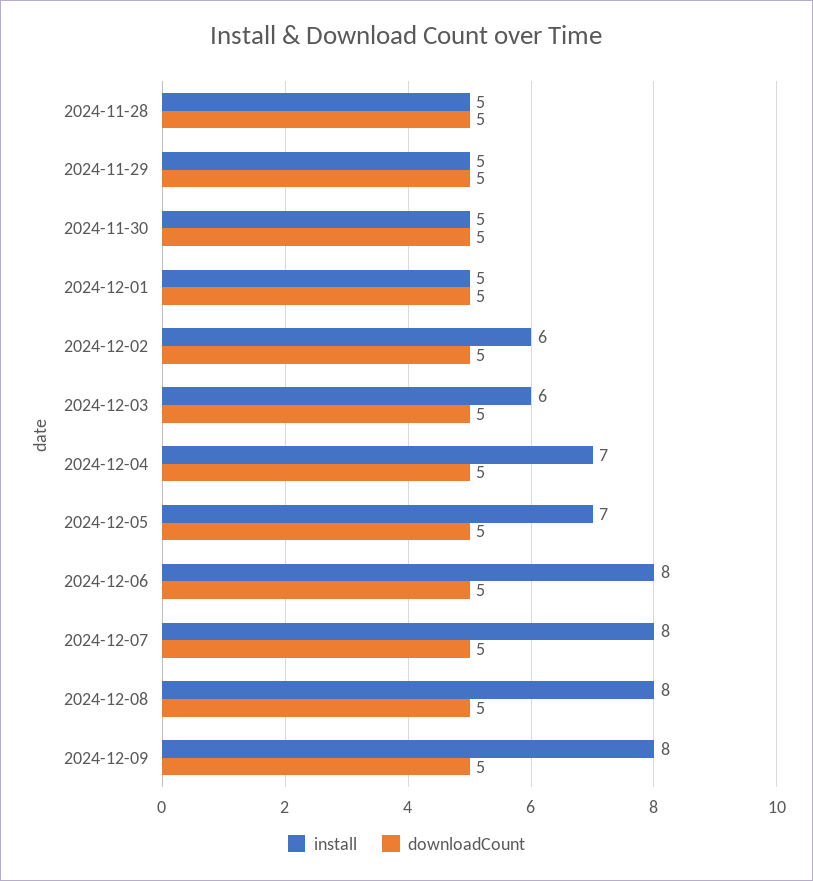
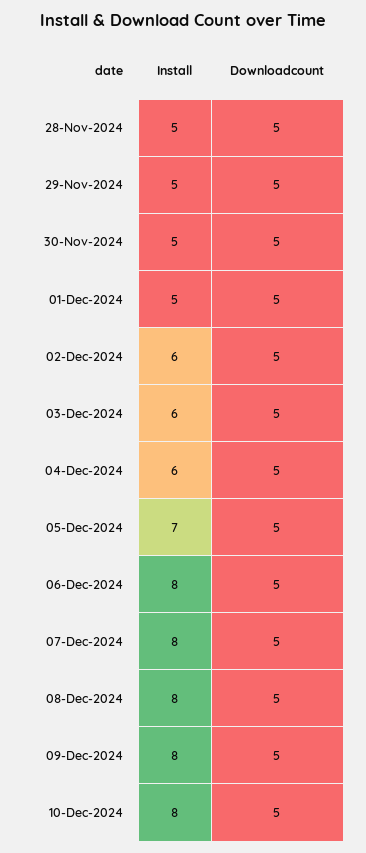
install, 2024-12-04: 7 -> 6
install, 10-Dec-2024: none -> 8
downloadCount, 10-Dec-2024: none -> 5

